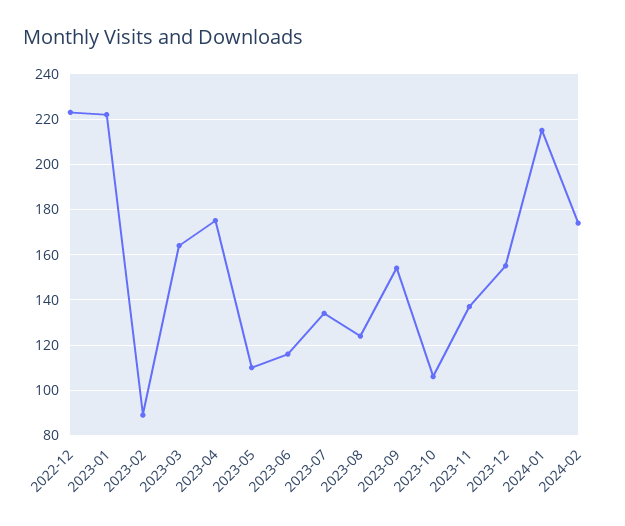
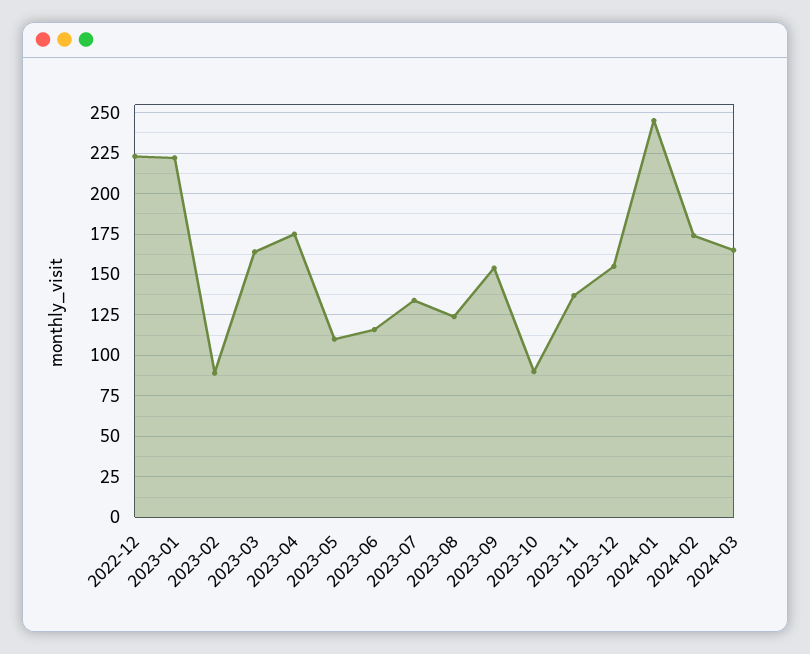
2023-10: 105 -> 90
2024-01: 215 -> 245
2024-03: none -> 165

